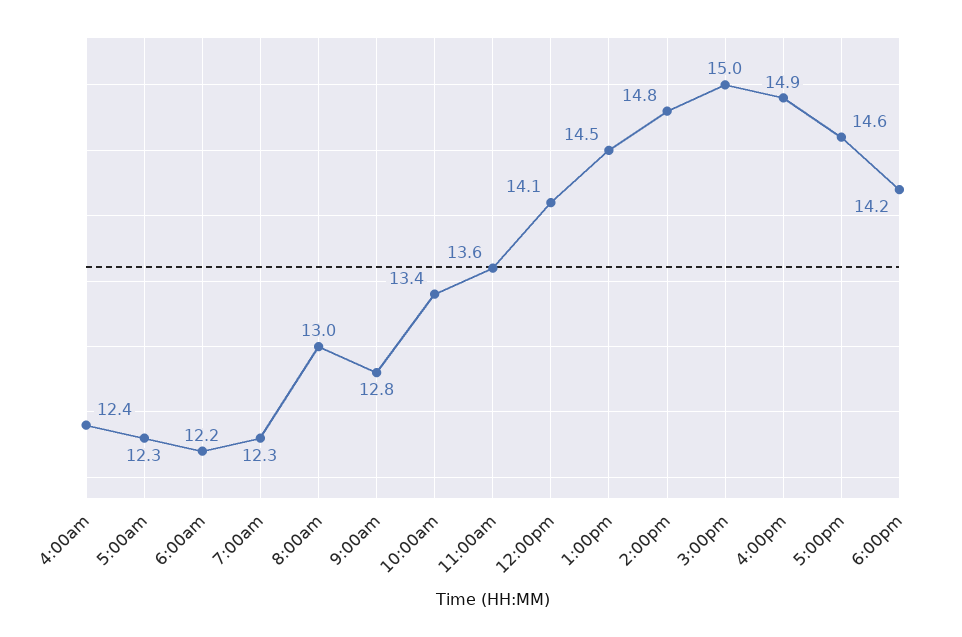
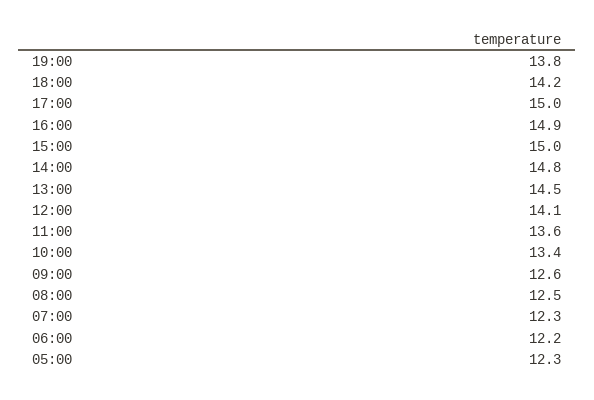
4:00am: 12.4 -> none
8:00am: 13 -> 12.5
9:00am: 12.8 -> 12.6
5:00pm: 14.6 -> 15
19:00: none -> 13.8

